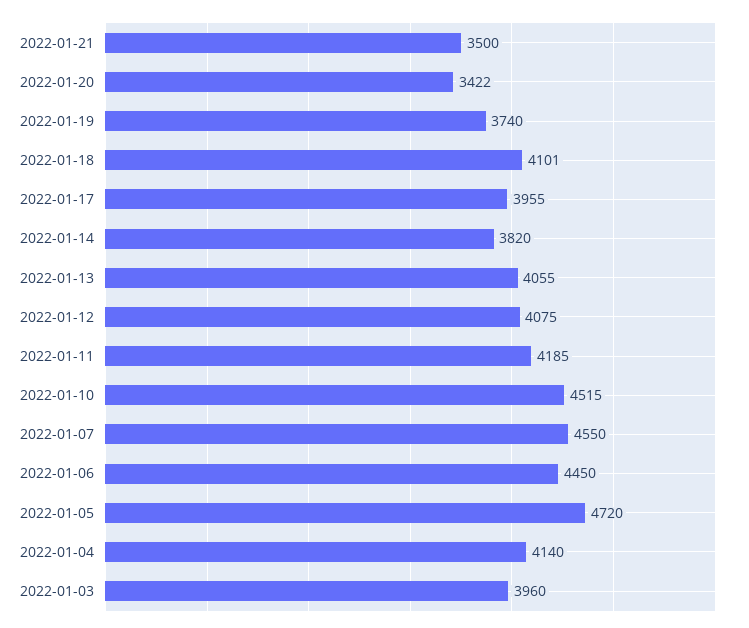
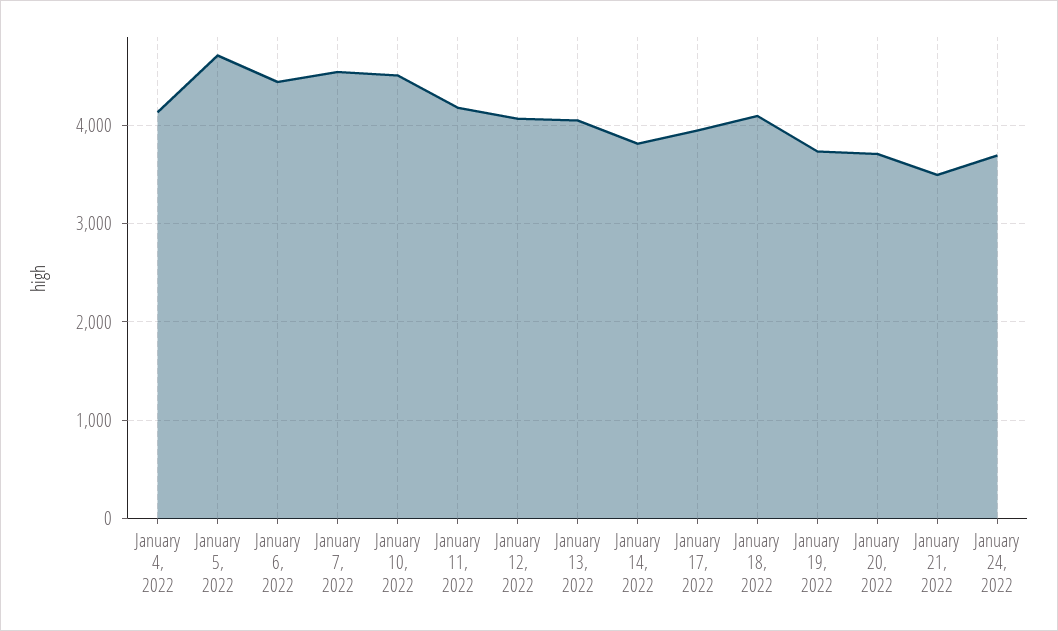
2022-01-20: 3422 -> 3700
2022-01-03: 3960 -> none
January 24, 2022: none -> 3700

